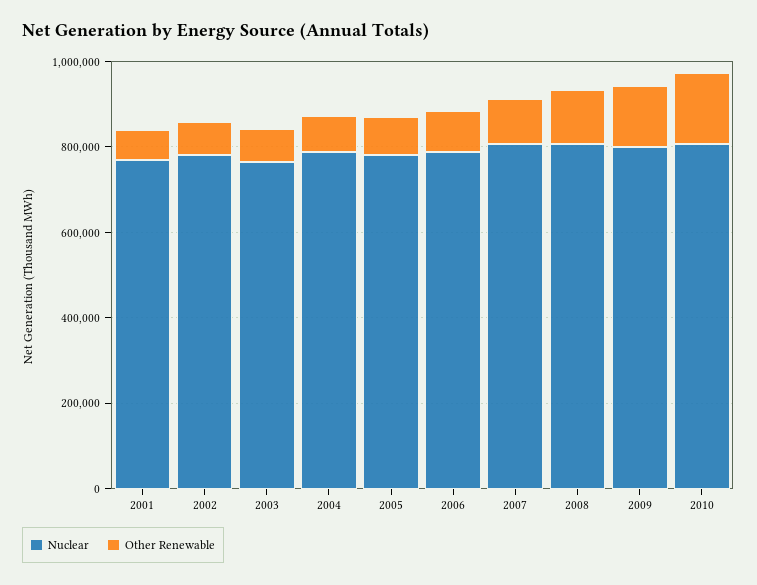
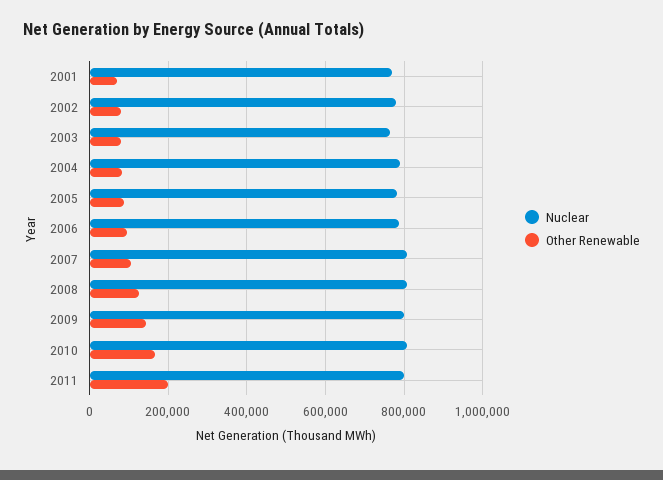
Nuclear, 2011: none -> 800000
Other Renewable, 2011: none -> 200000

